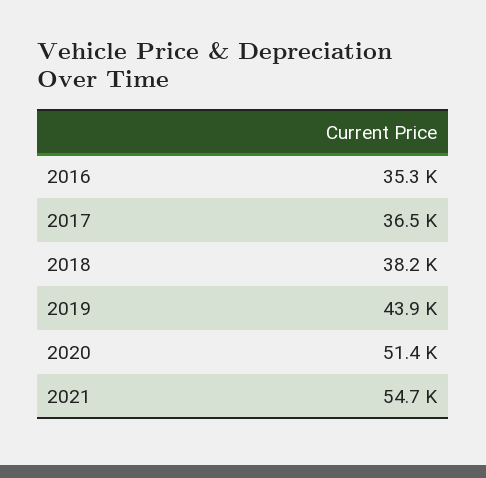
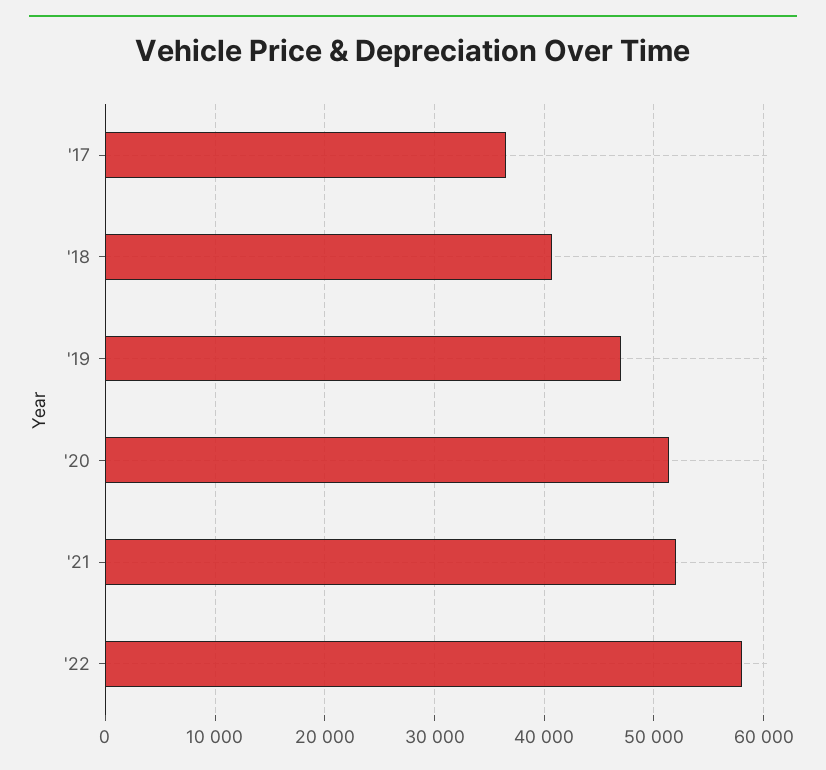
2016: 35300 -> none
2018: 38200 -> 41000
2019: 43900 -> 47000
2021: 54700 -> 52000
'22: none -> 58000

